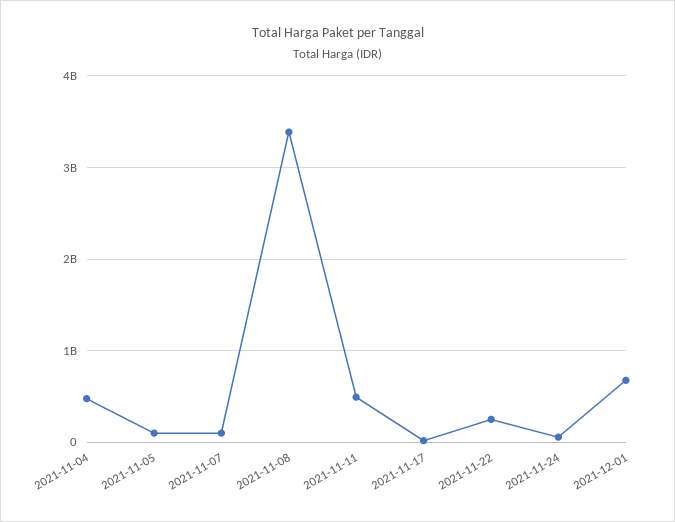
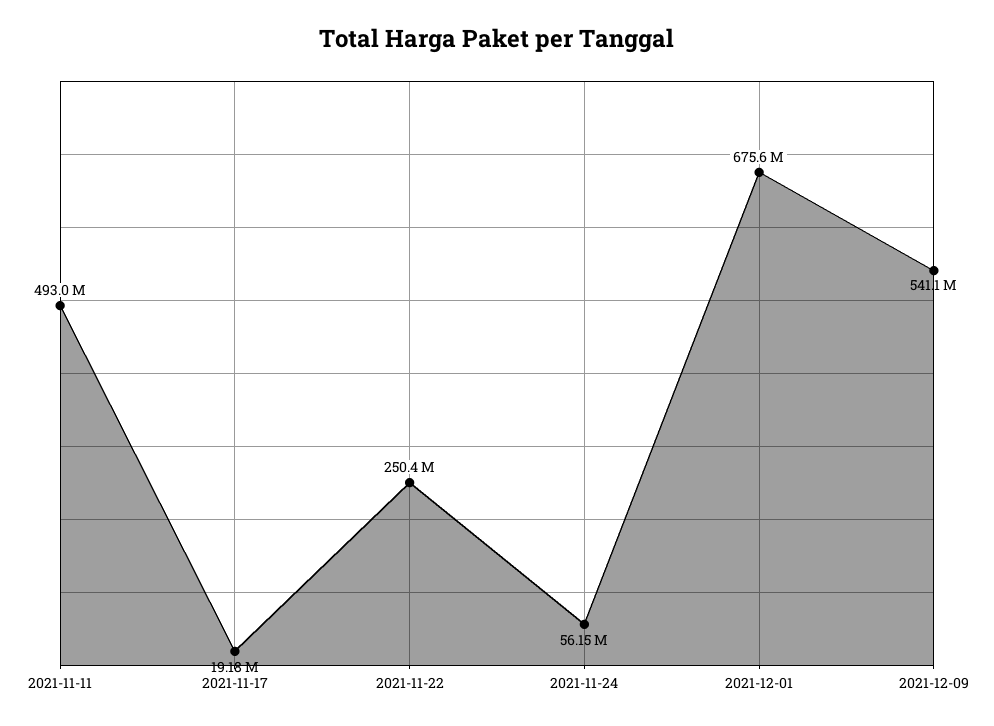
2021-11-04: 500000000 -> none
2021-11-05: 100000000 -> none
2021-11-07: 100000000 -> none
2021-11-08: 3400000000 -> none
2021-12-09: none -> 541100000

